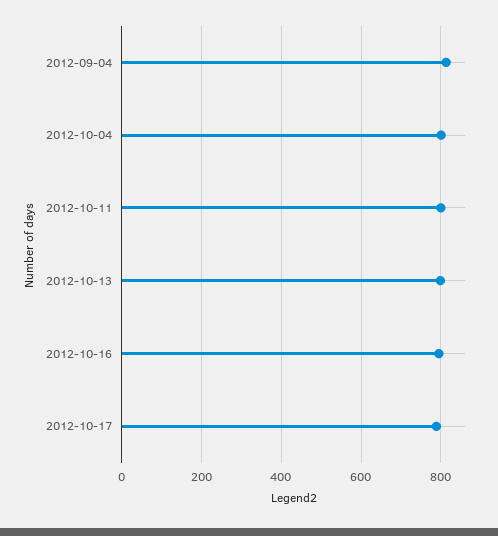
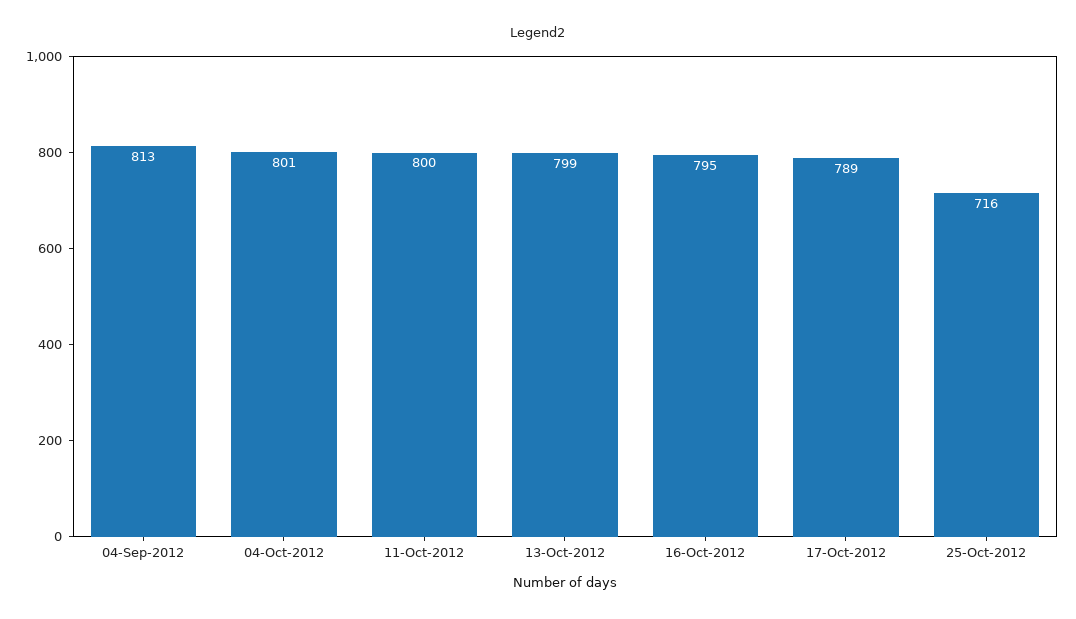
25-Oct-2012: none -> 716

